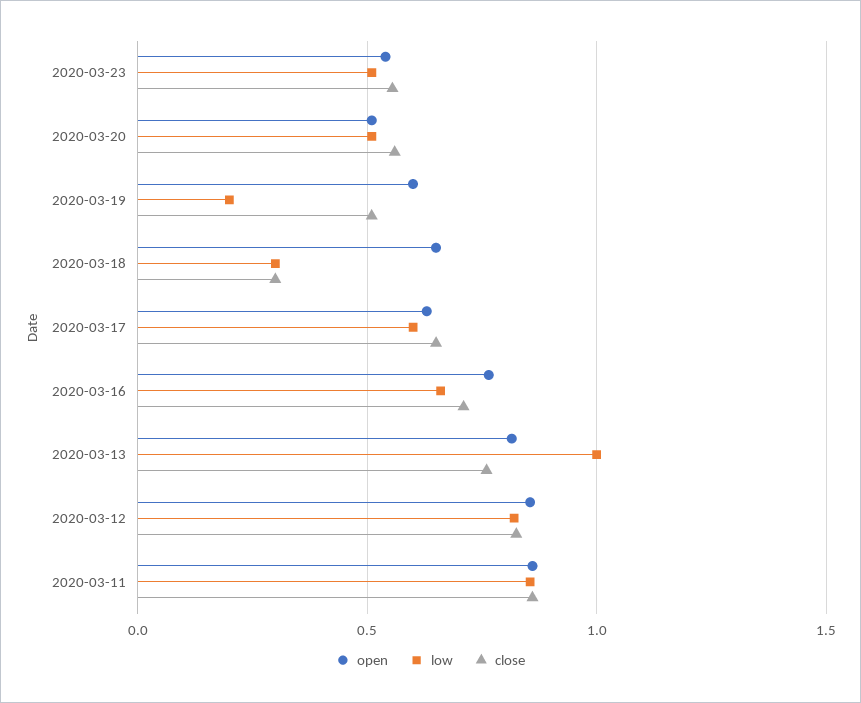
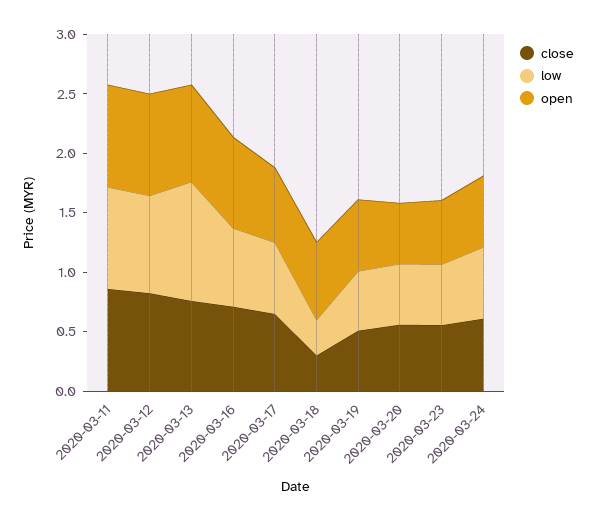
low, 2020-03-19: 0.2 -> 0.5
close, 2020-03-24: none -> 0.6
low, 2020-03-24: none -> 0.6
open, 2020-03-24: none -> 0.6

